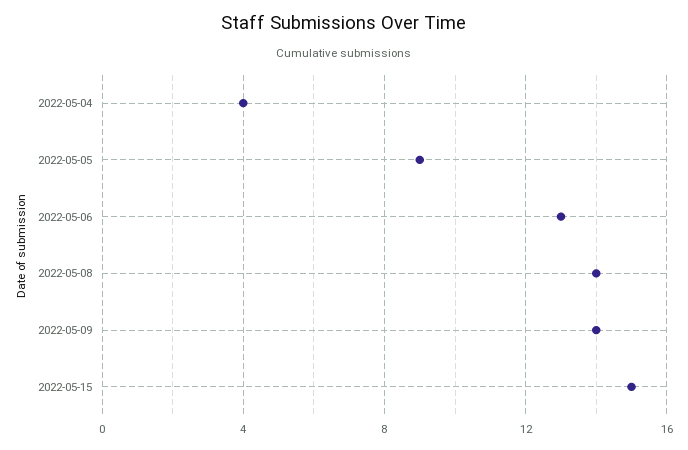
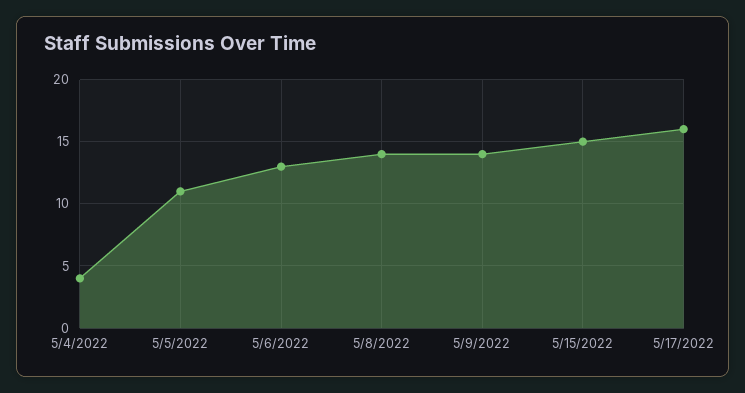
2022-05-05: 9 -> 11
5/17/2022: none -> 16

